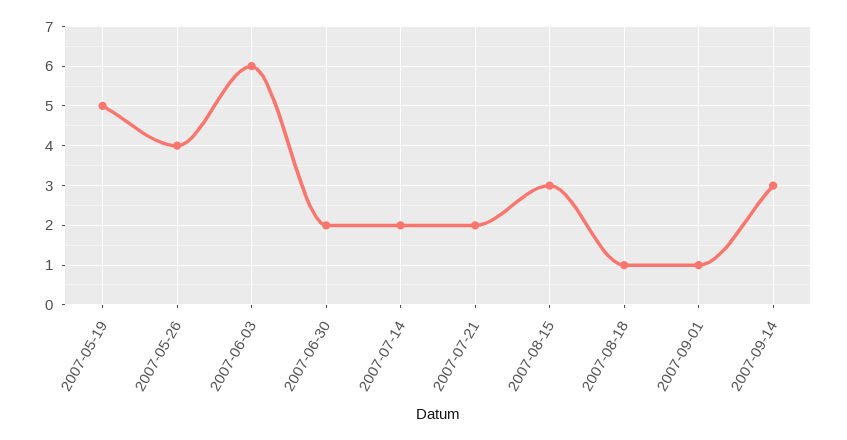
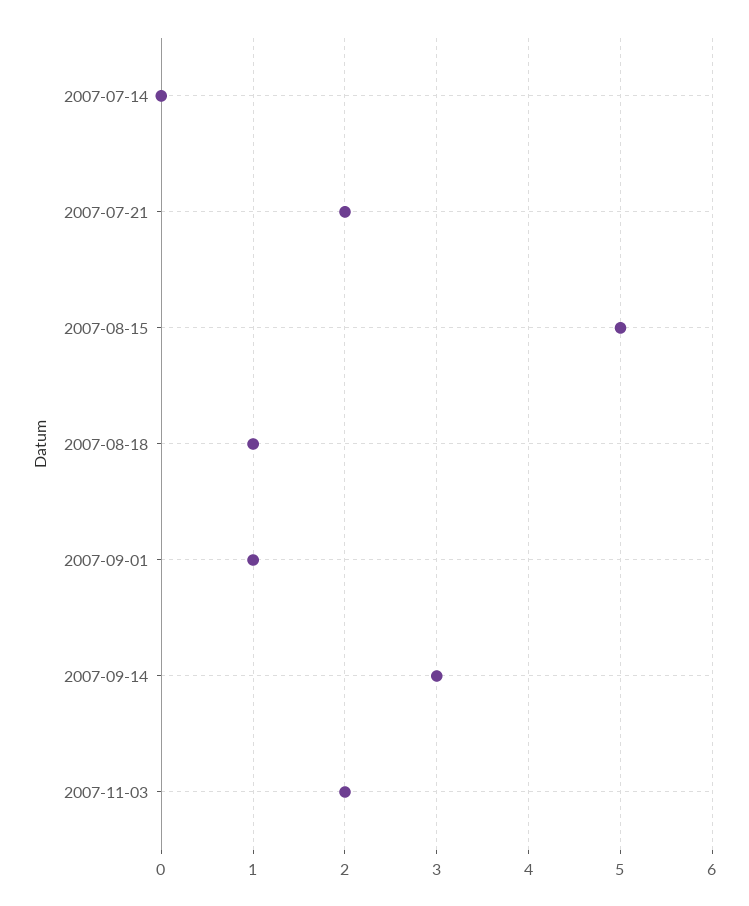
2007-05-19: 5 -> none
2007-05-26: 4 -> none
2007-06-03: 6 -> none
2007-06-30: 2 -> none
2007-07-14: 2 -> 0
2007-08-15: 3 -> 5
2007-11-03: none -> 2

